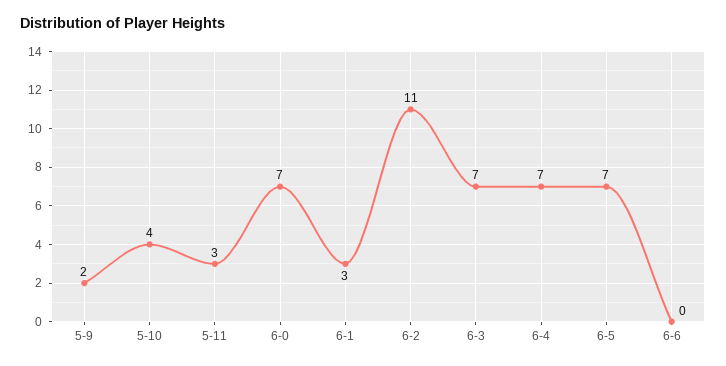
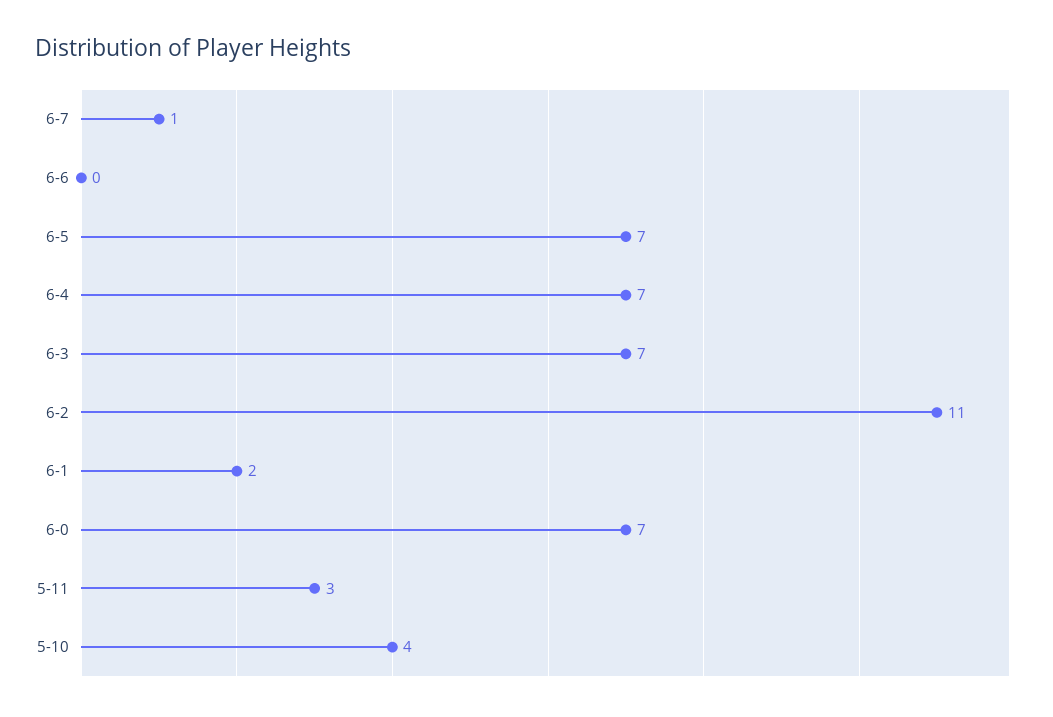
5-9: 2 -> none
6-1: 3 -> 2
6-7: none -> 1

